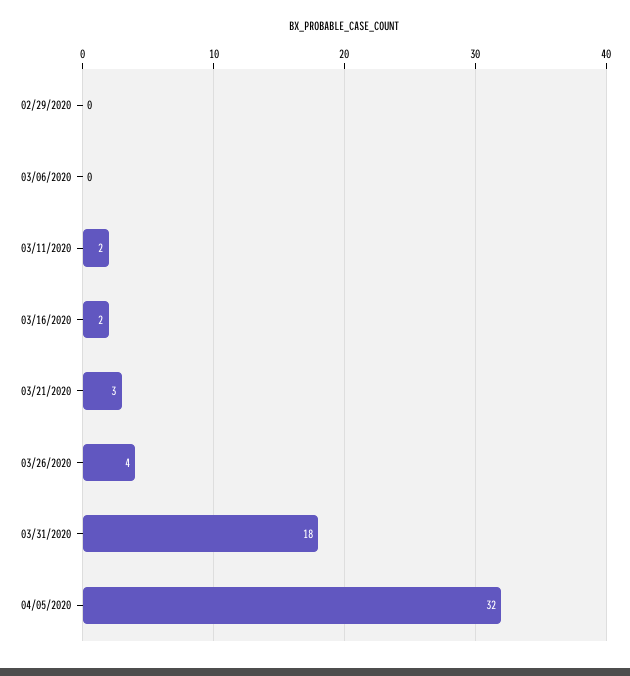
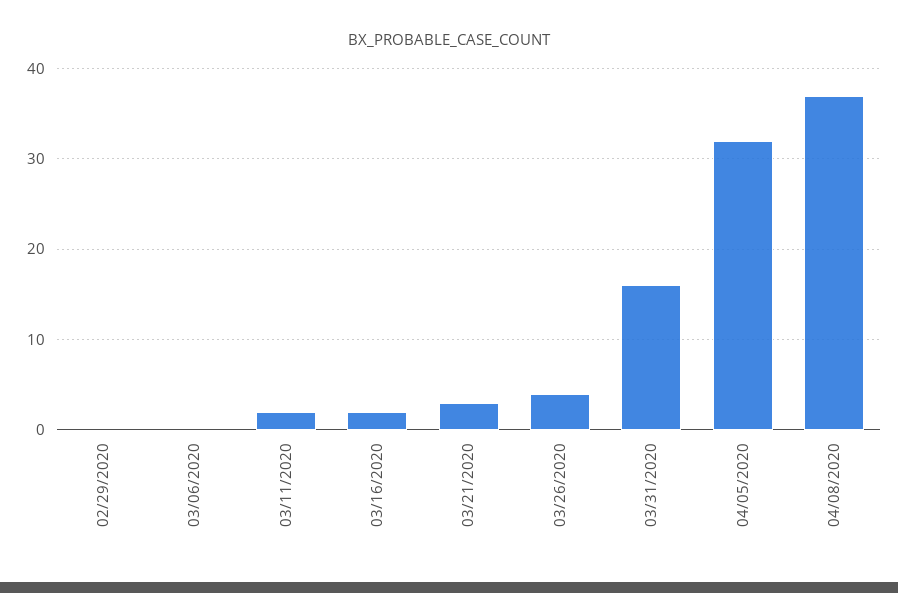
03/31/2020: 18 -> 16
04/08/2020: none -> 37

